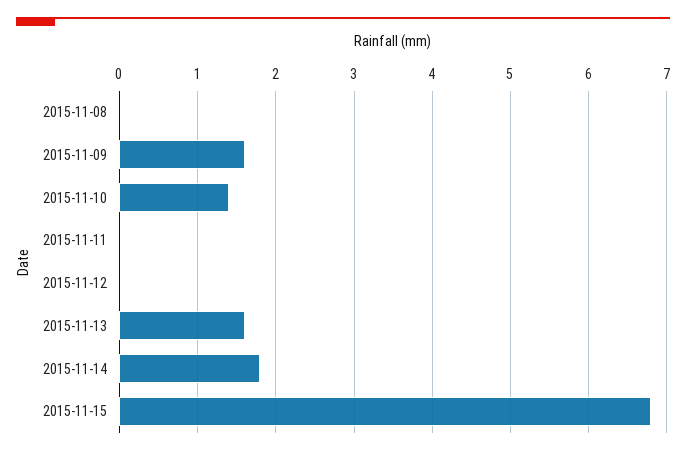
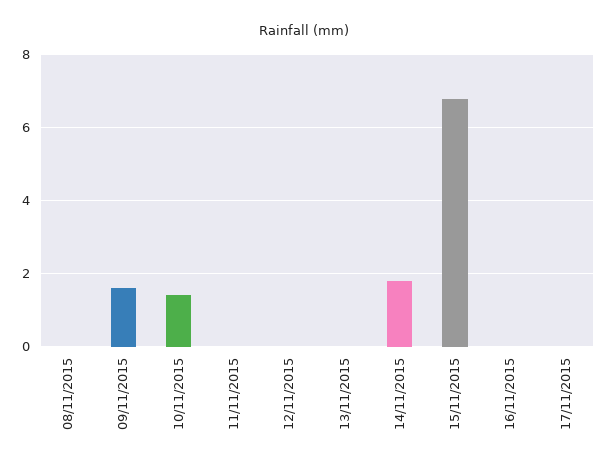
2015-11-13: 1.6 -> 0
16/11/2015: none -> 0
17/11/2015: none -> 0

